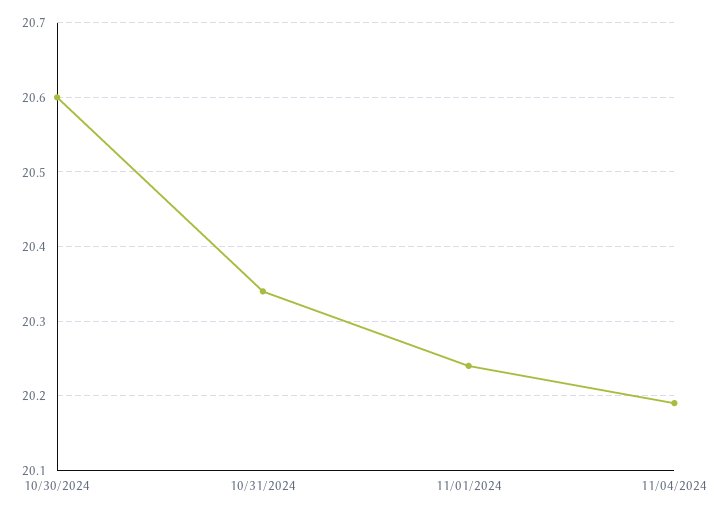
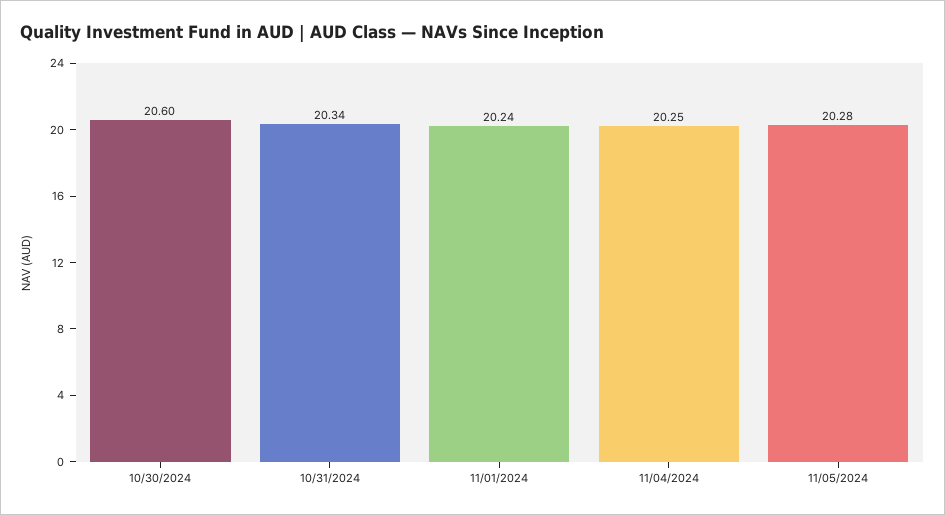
11/04/2024: 20.19 -> 20.25
11/05/2024: none -> 20.28

